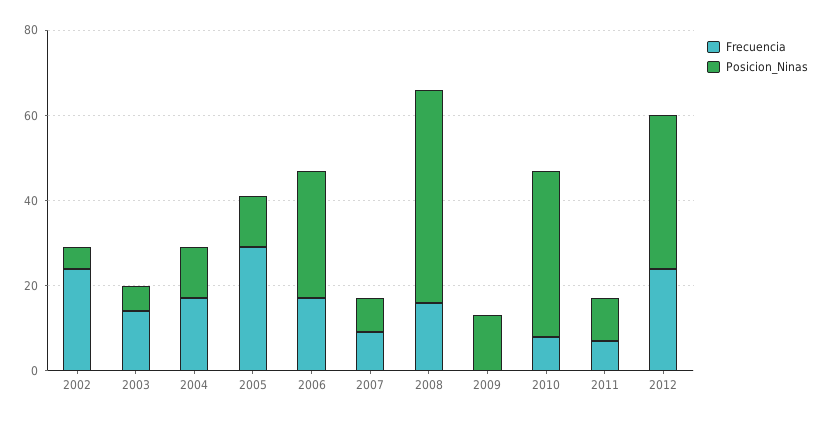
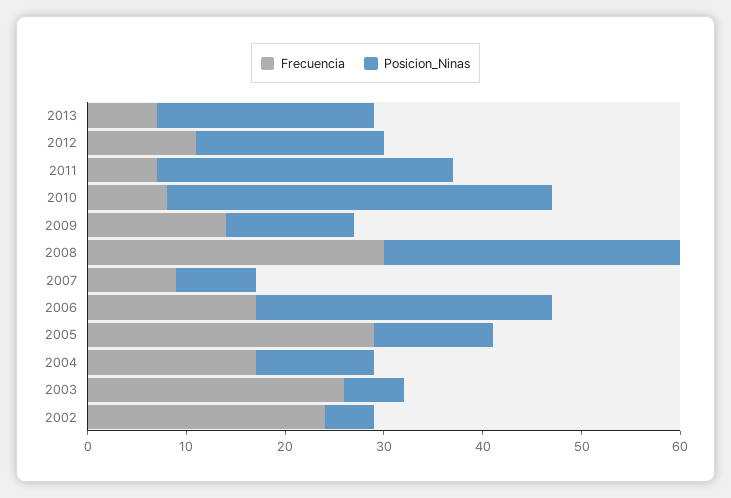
Frecuencia, 2003: 15 -> 26
Frecuencia, 2008: 15 -> 30
Posicion_Ninas, 2008: 50 -> 30
Frecuencia, 2009: 0 -> 14
Posicion_Ninas, 2011: 10 -> 30
Frecuencia, 2012: 25 -> 11
Posicion_Ninas, 2012: 35 -> 19
Frecuencia, 2013: none -> 7
Posicion_Ninas, 2013: none -> 22

